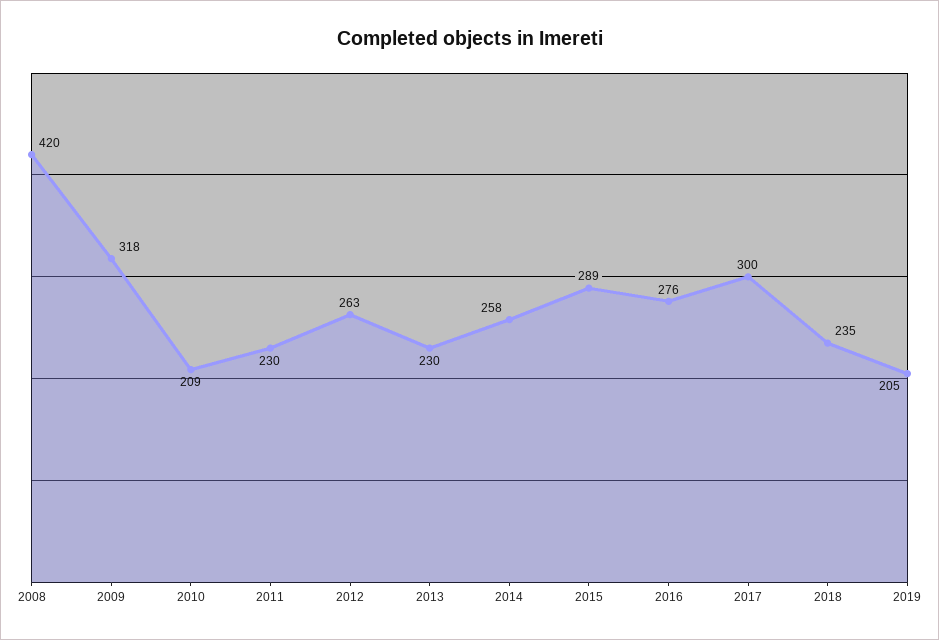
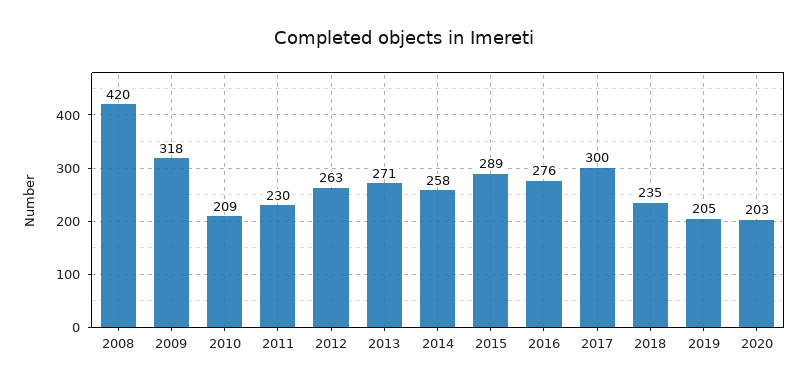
2013: 230 -> 271
2020: none -> 203

